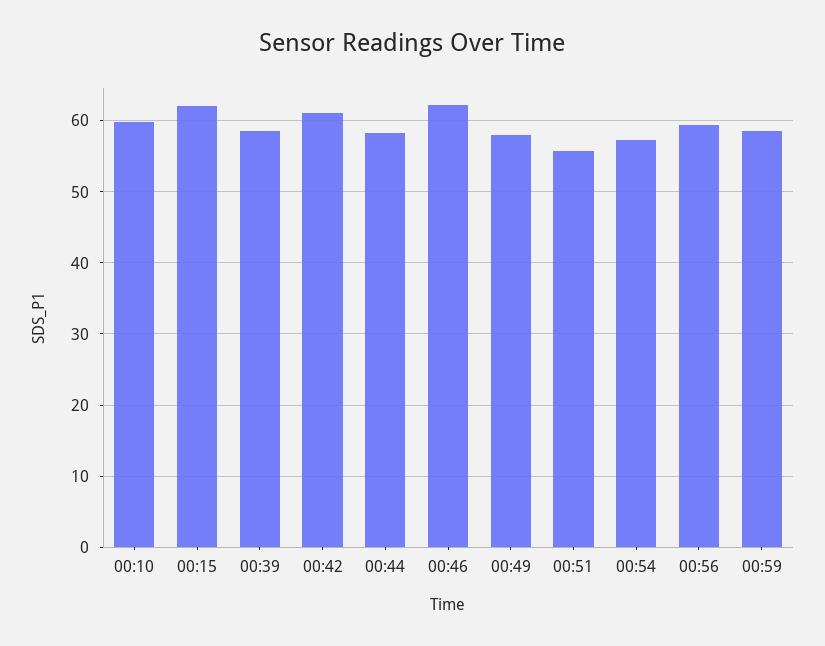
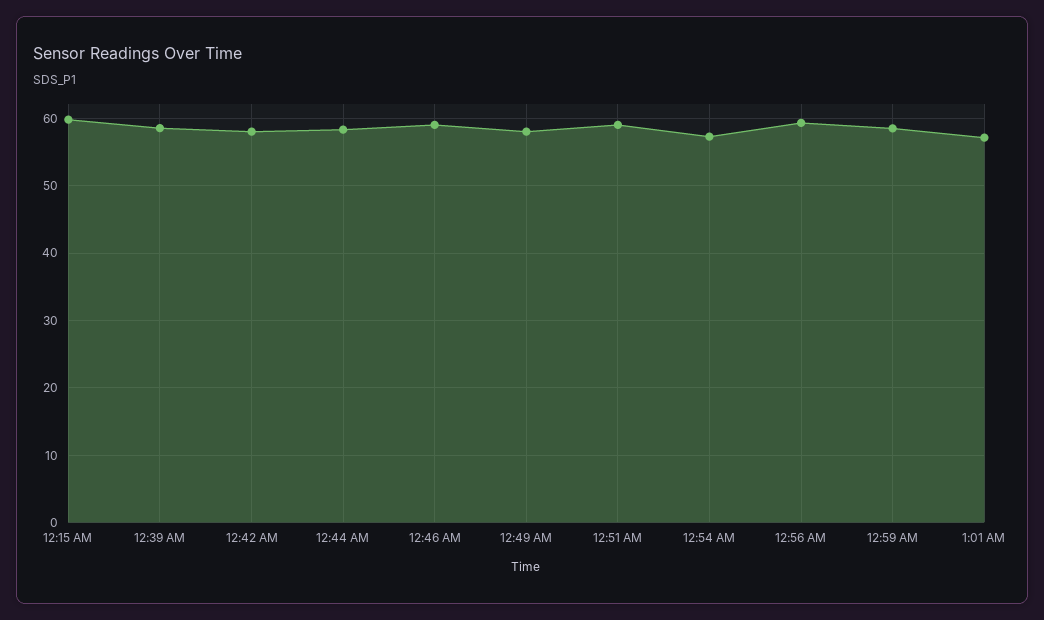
00:10: 60 -> none
00:15: 62 -> 60
00:42: 61 -> 58
00:46: 62 -> 59
00:51: 56 -> 59
1:01 AM: none -> 57

